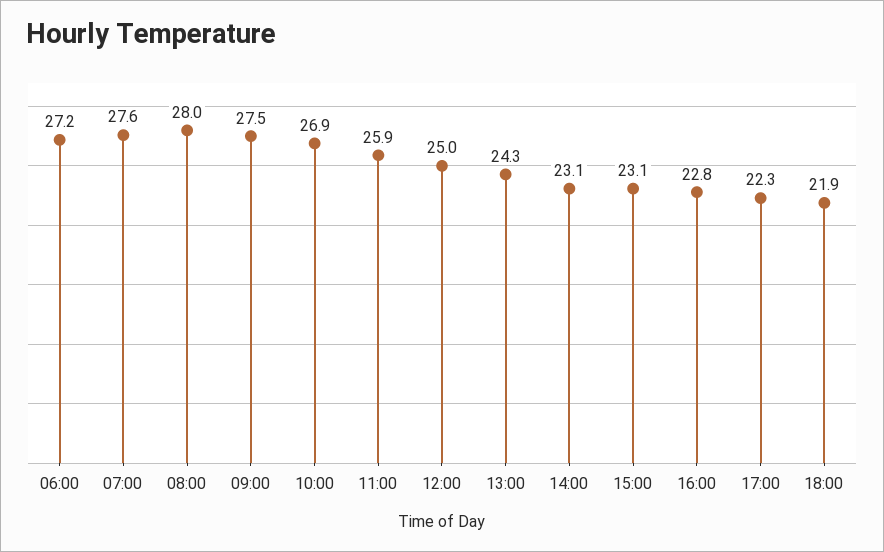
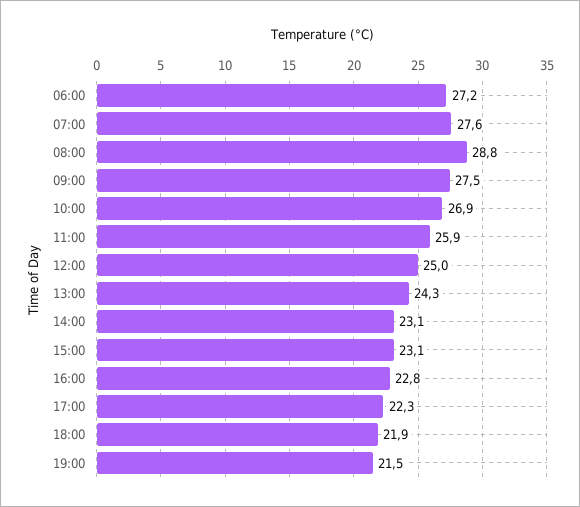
08:00: 28 -> 28.8
19:00: none -> 21.5

